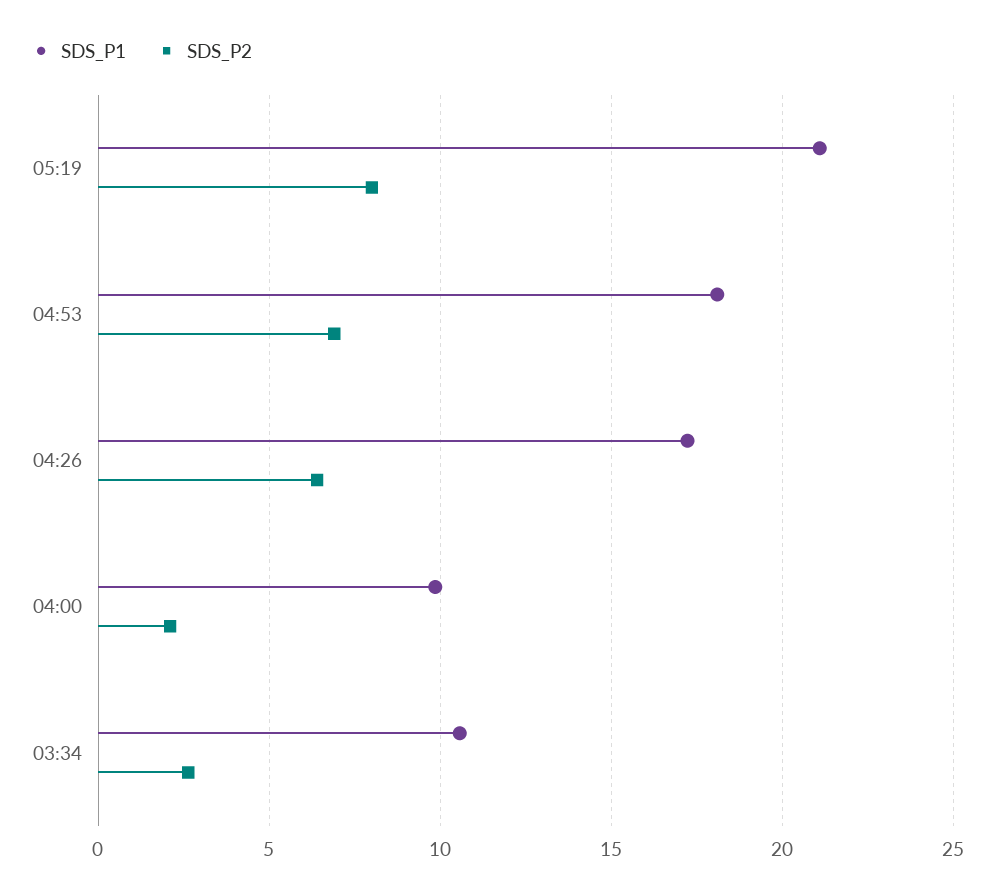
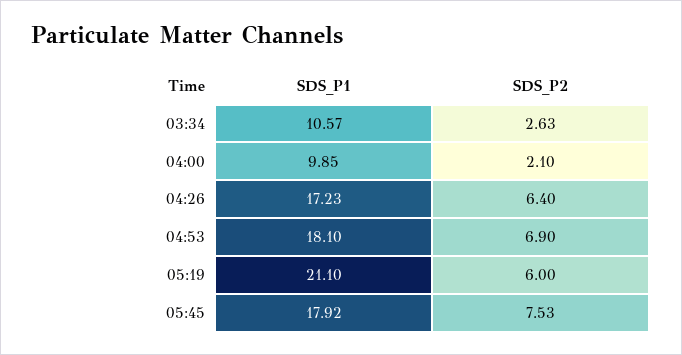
SDS_P2, 05:19: 8 -> 6
SDS_P1, 05:45: none -> 17.92
SDS_P2, 05:45: none -> 7.53

